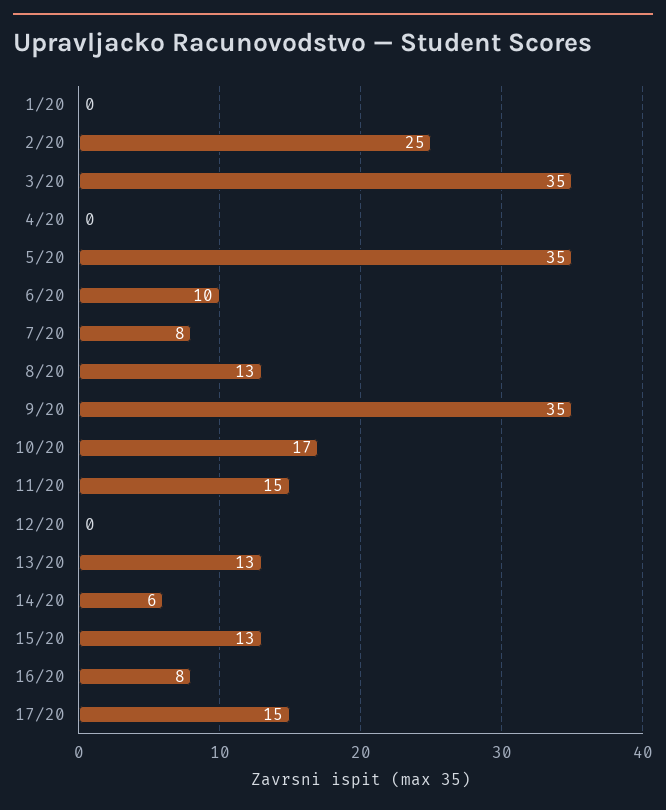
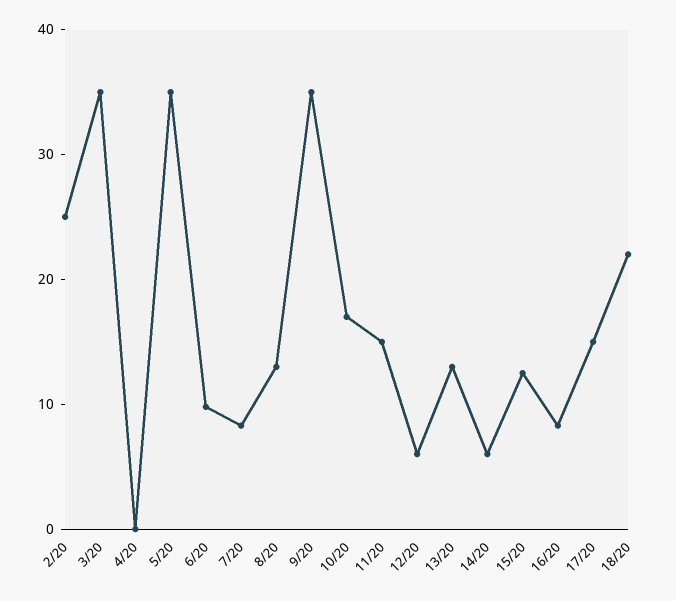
1/20: 0 -> none
12/20: 0 -> 6
18/20: none -> 22

